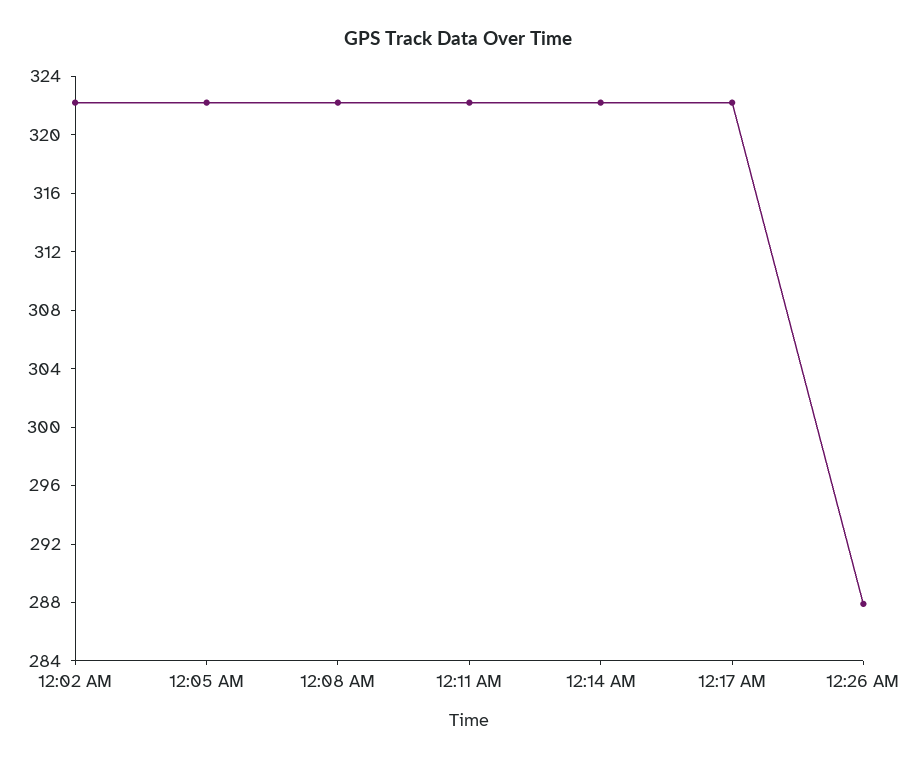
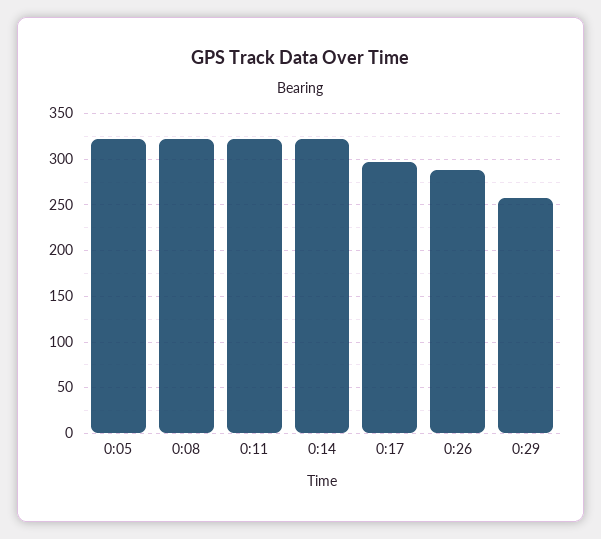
12:02 AM: 322 -> none
12:17 AM: 322 -> 300
0:29: none -> 260

